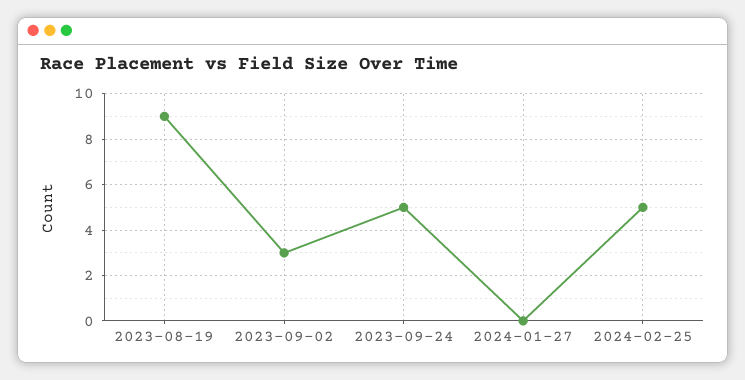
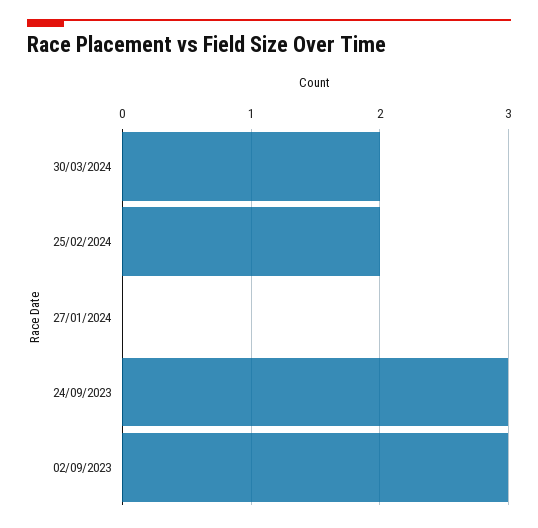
2023-08-19: 9 -> none
2023-09-24: 5 -> 3
2024-02-25: 5 -> 2
30/03/2024: none -> 2

